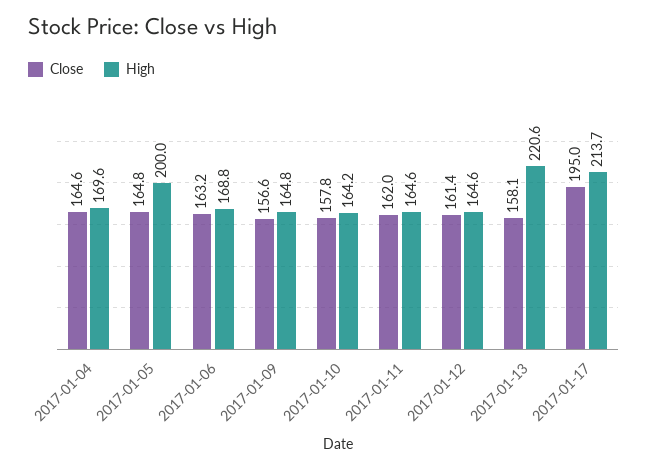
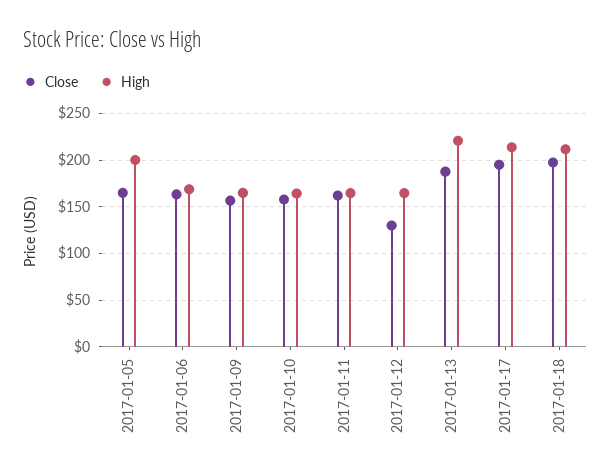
Close, 2017-01-04: 164.6 -> none
High, 2017-01-04: 169.6 -> none
Close, 2017-01-12: 161.4 -> 130
Close, 2017-01-13: 158.1 -> 190
Close, 2017-01-18: none -> 200
High, 2017-01-18: none -> 210

